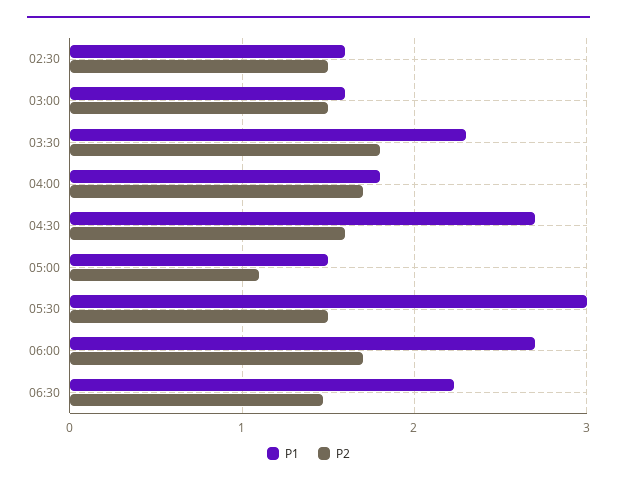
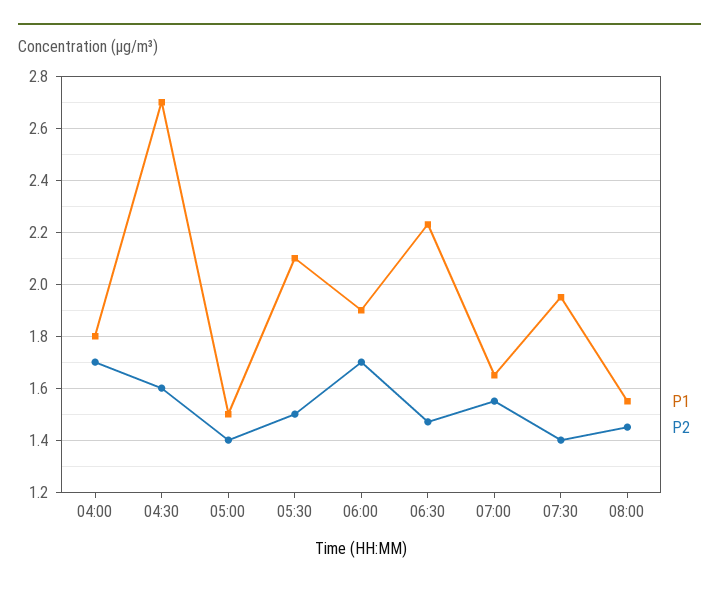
P1, 02:30: 1.6 -> none
P2, 02:30: 1.5 -> none
P1, 03:00: 1.6 -> none
P2, 03:00: 1.5 -> none
P1, 03:30: 2.3 -> none
P2, 03:30: 1.8 -> none
P2, 05:00: 1.1 -> 1.4
P1, 05:30: 3 -> 2.1
P1, 06:00: 2.7 -> 1.9
P1, 07:00: none -> 1.65
P2, 07:00: none -> 1.55
P1, 07:30: none -> 1.95
P2, 07:30: none -> 1.4
P1, 08:00: none -> 1.55
P2, 08:00: none -> 1.45

